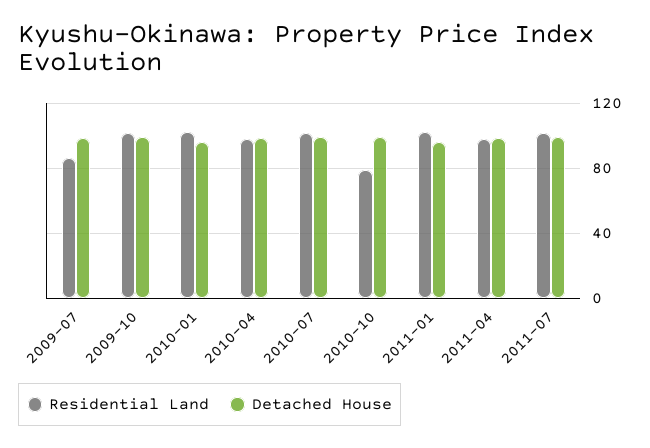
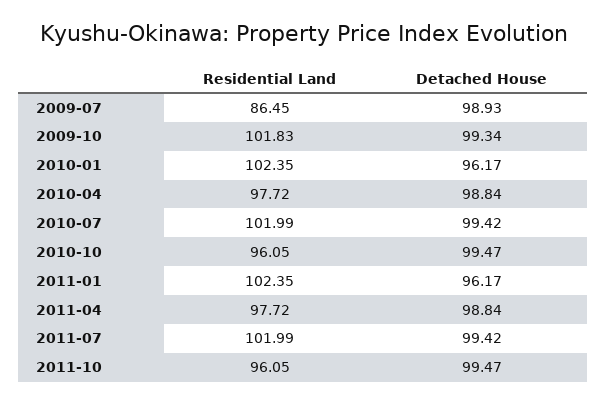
Residential Land, 2010-10: 80 -> 96.05
Residential Land, 2011-10: none -> 96.05
Detached House, 2011-10: none -> 99.47

